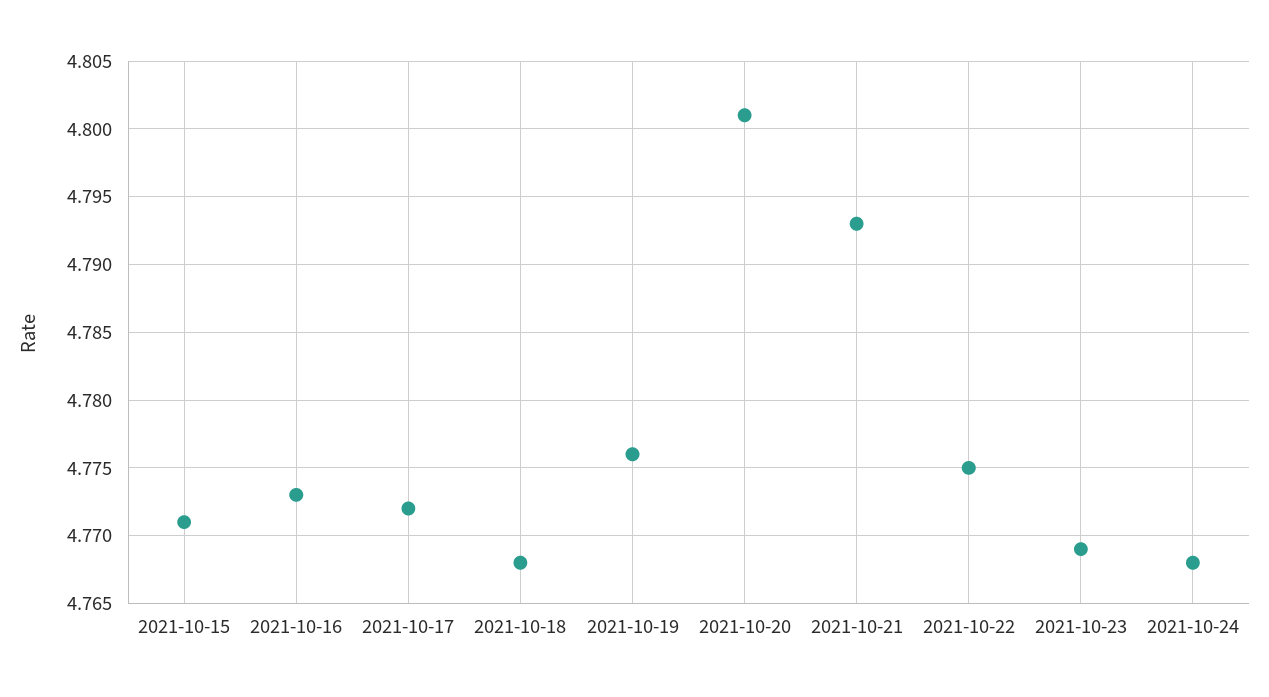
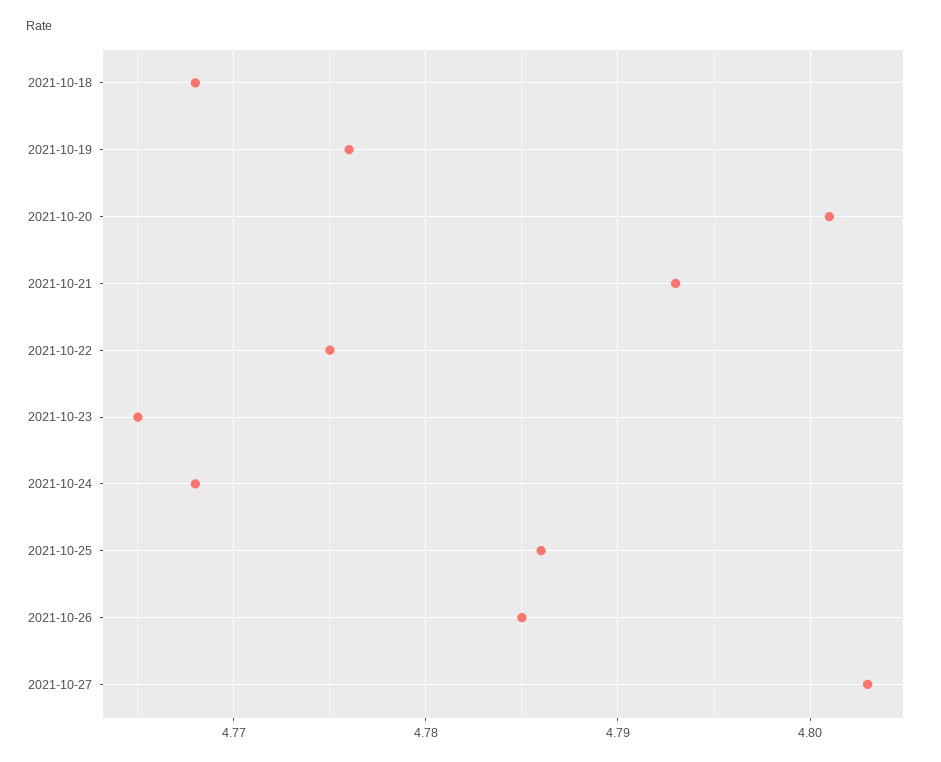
2021-10-15: 4.771 -> none
2021-10-16: 4.773 -> none
2021-10-17: 4.772 -> none
2021-10-23: 4.769 -> 4.765
2021-10-25: none -> 4.786
2021-10-26: none -> 4.785
2021-10-27: none -> 4.803

